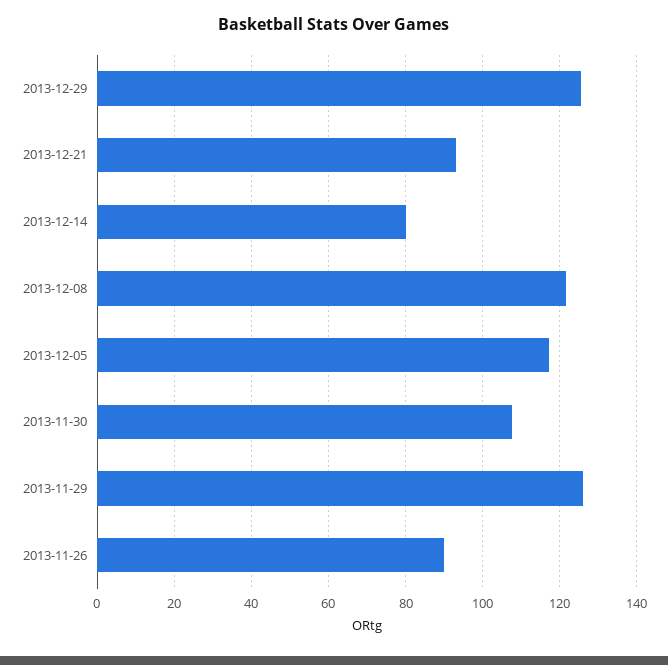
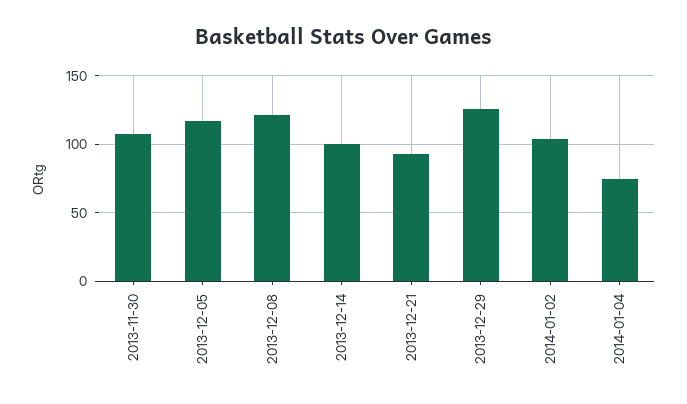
2013-12-14: 80 -> 100
2013-11-29: 126 -> none
2013-11-26: 90 -> none
2014-01-02: none -> 105
2014-01-04: none -> 75

